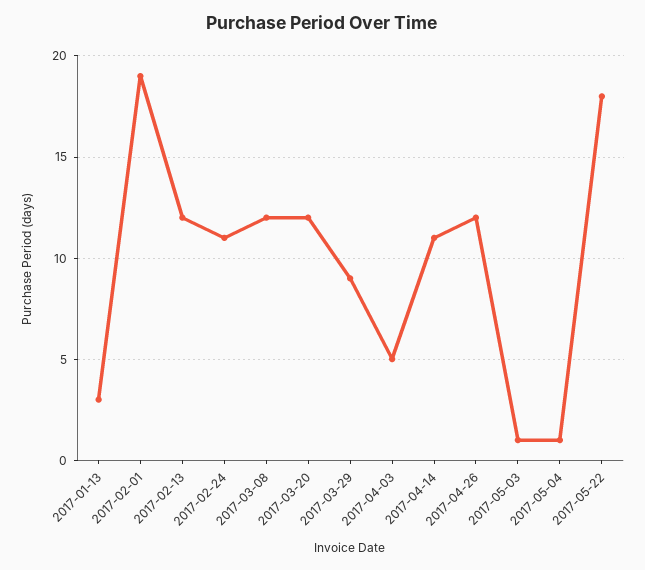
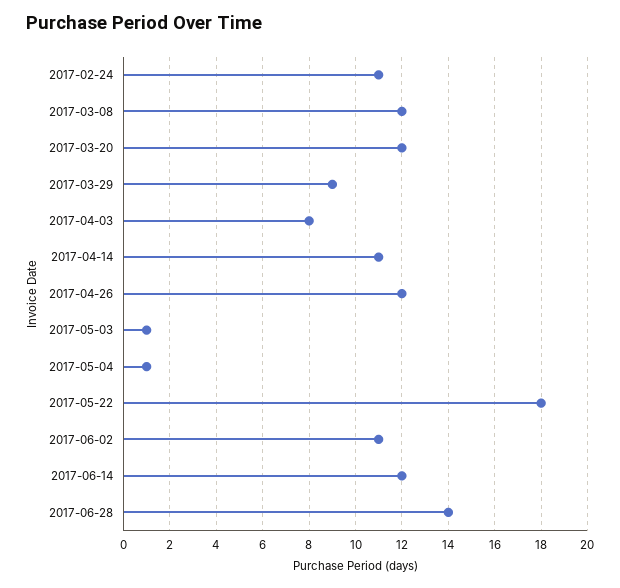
2017-01-13: 3 -> none
2017-02-01: 19 -> none
2017-02-13: 12 -> none
2017-04-03: 5 -> 8
2017-06-02: none -> 11
2017-06-14: none -> 12
2017-06-28: none -> 14

